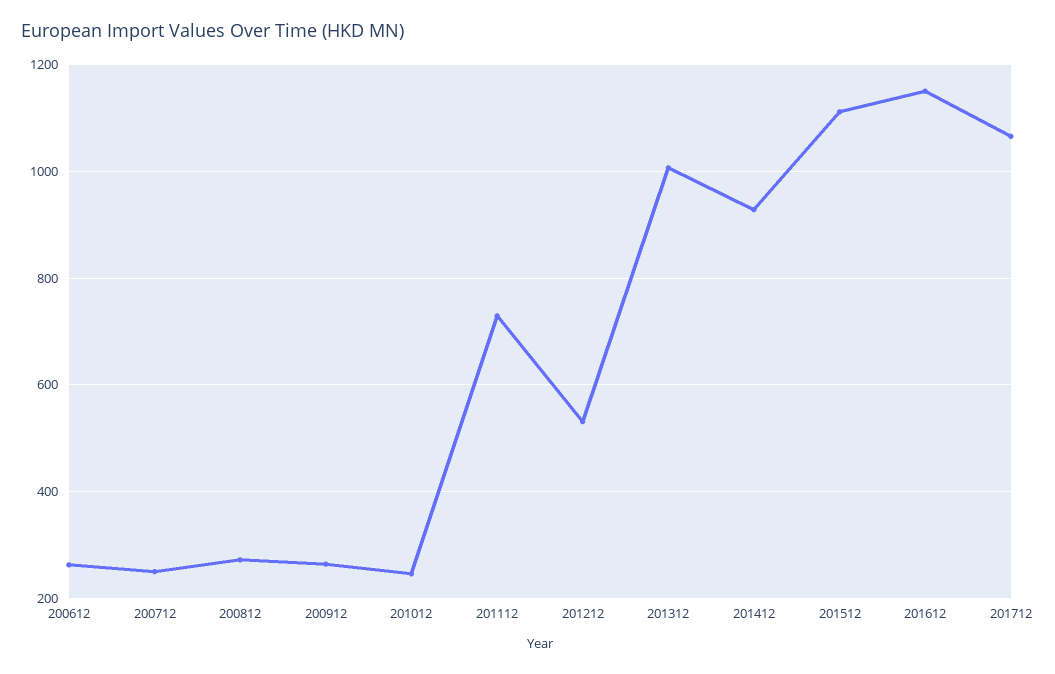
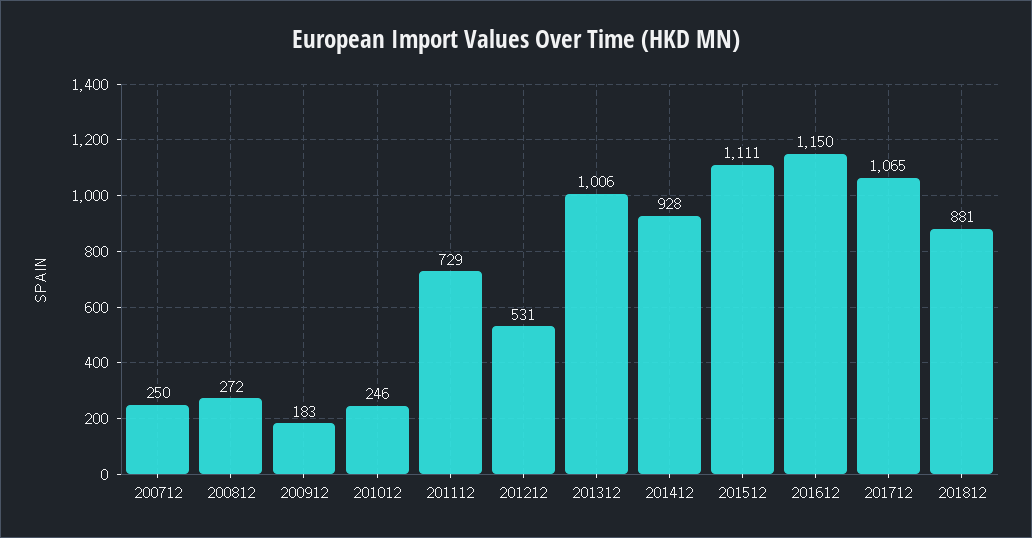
200612: 260 -> none
200912: 260 -> 183
201812: none -> 881

